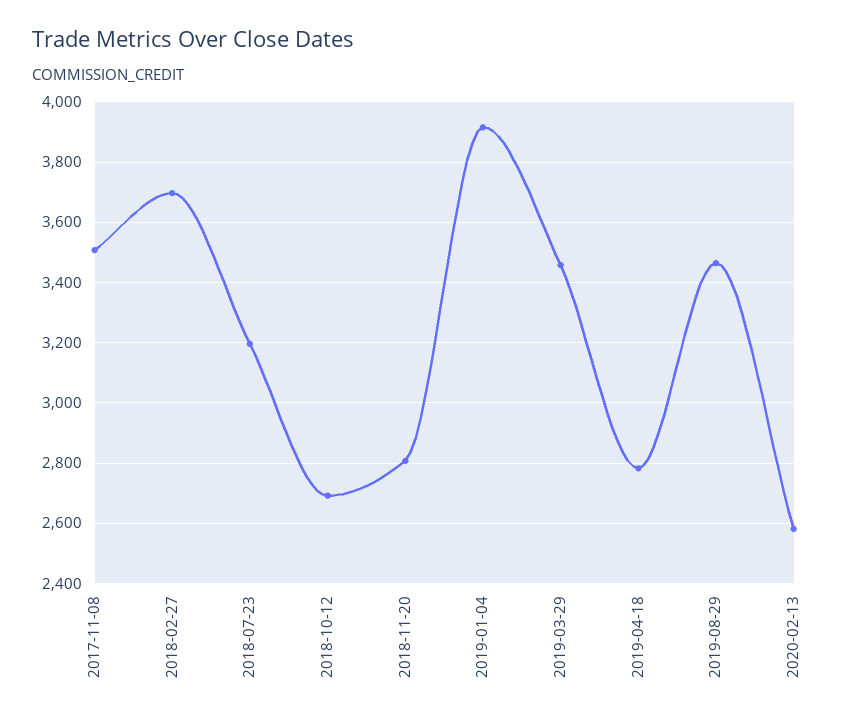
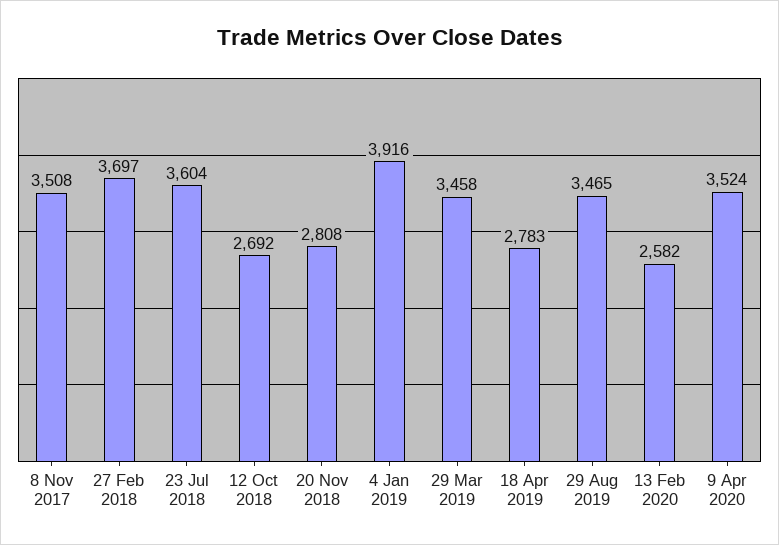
2018-07-23: 3200 -> 3604
9 Apr 2020: none -> 3524

